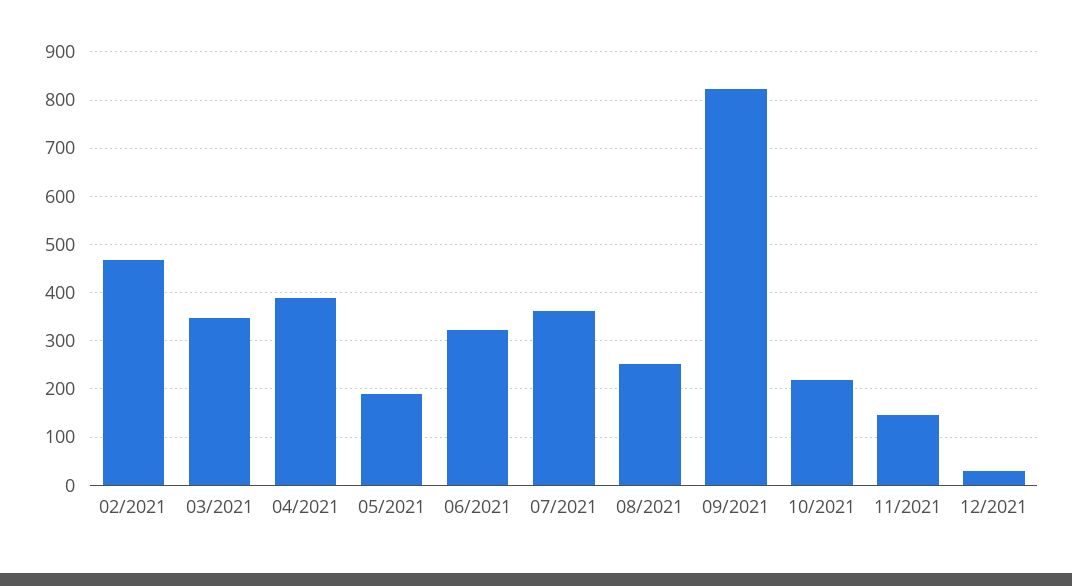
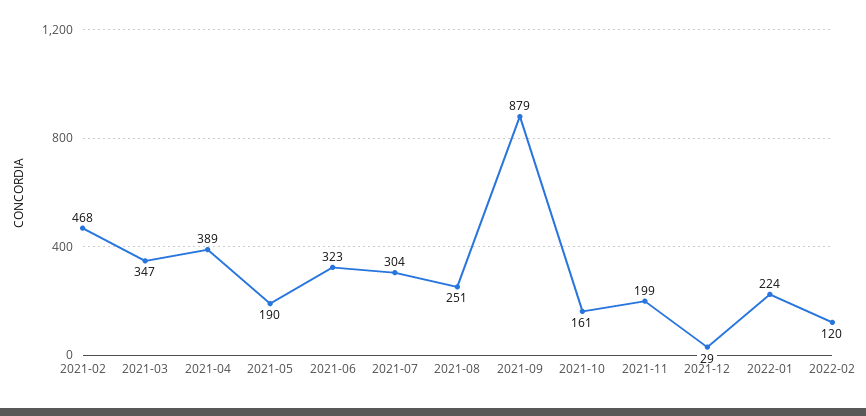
07/2021: 360 -> 304
09/2021: 820 -> 879
10/2021: 220 -> 161
11/2021: 140 -> 199
2022-01: none -> 224
2022-02: none -> 120

